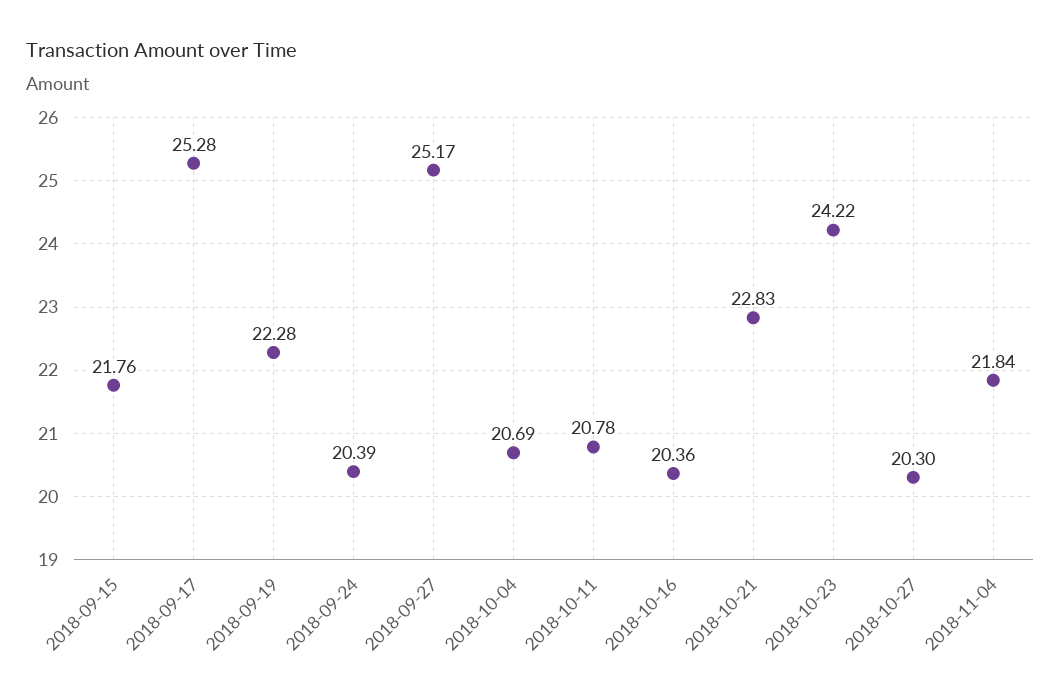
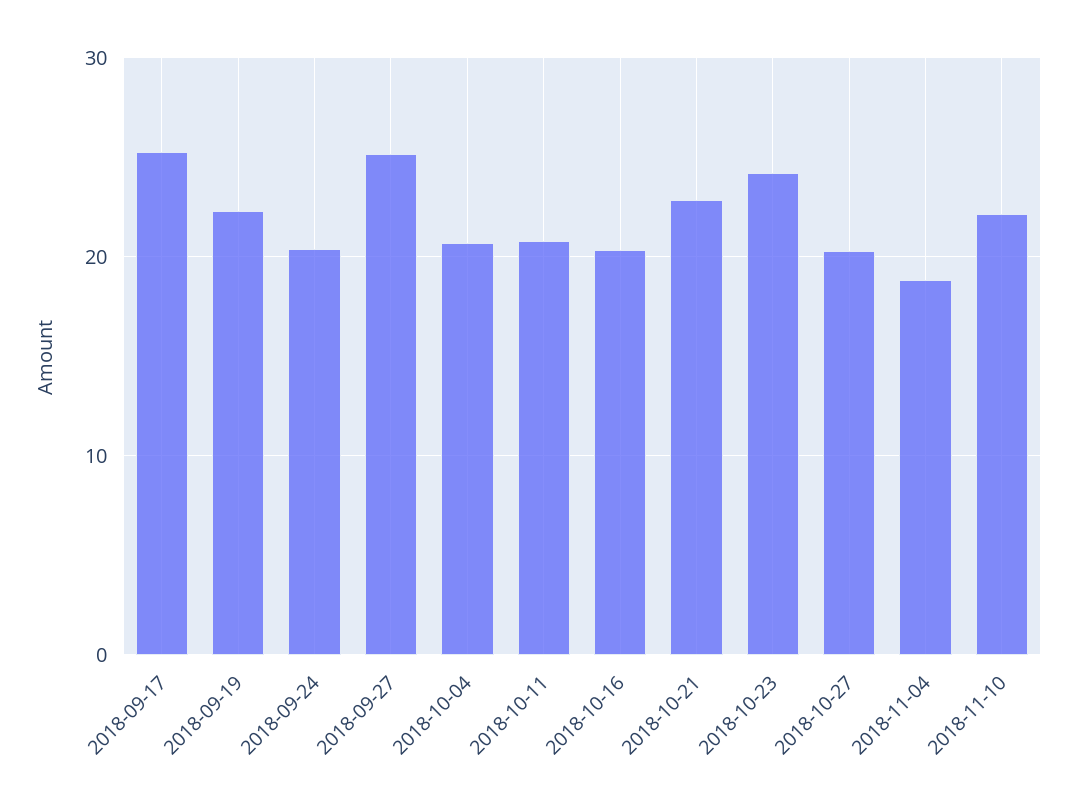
2018-09-15: 21.76 -> none
2018-11-04: 21.84 -> 19
2018-11-10: none -> 22

